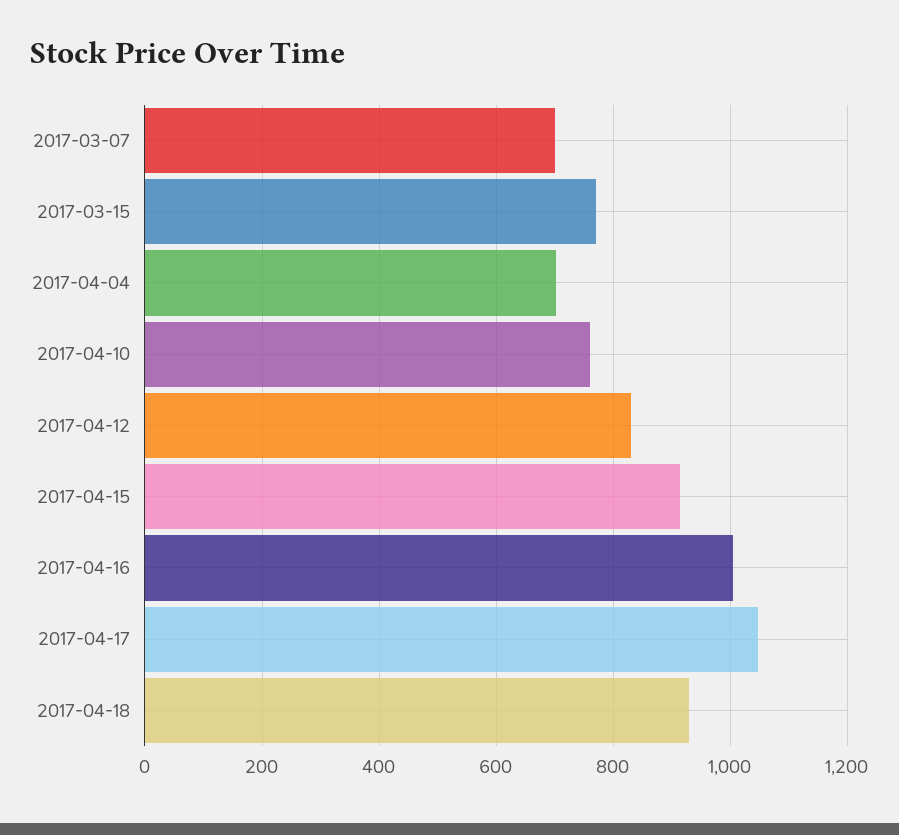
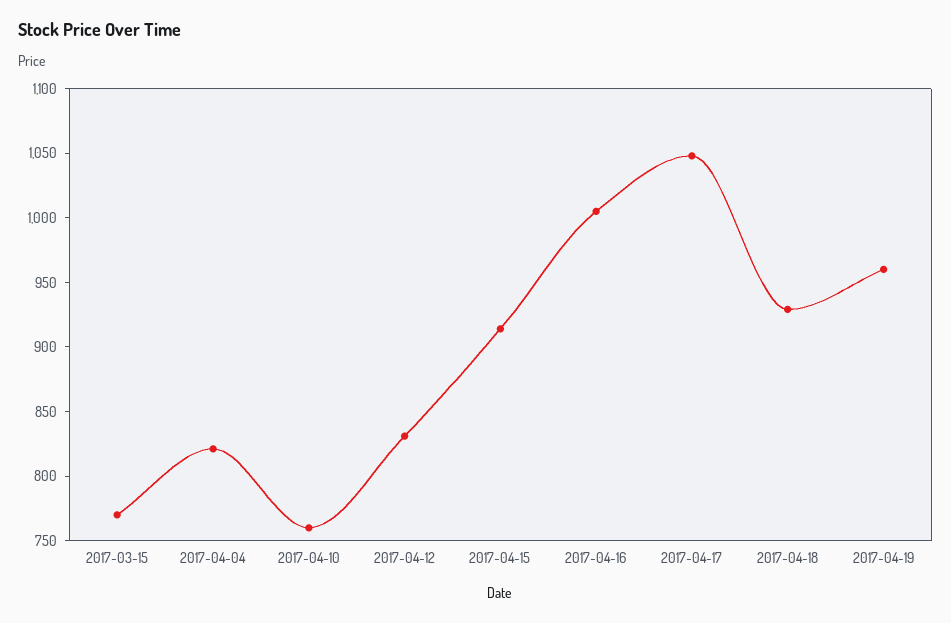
2017-03-07: 700 -> none
2017-04-04: 700 -> 820
2017-04-19: none -> 960

